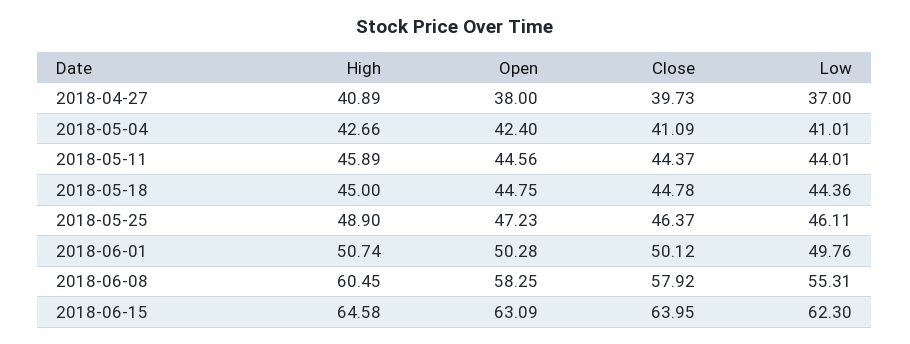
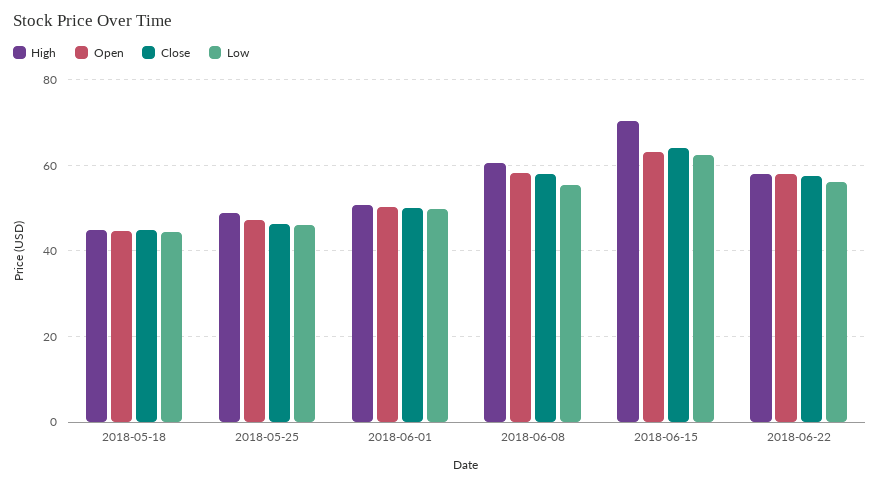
High, 2018-04-27: 40.89 -> none
Open, 2018-04-27: 38 -> none
Close, 2018-04-27: 39.73 -> none
Low, 2018-04-27: 37 -> none
High, 2018-05-04: 42.66 -> none
Open, 2018-05-04: 42.4 -> none
Close, 2018-05-04: 41.09 -> none
Low, 2018-05-04: 41.01 -> none
High, 2018-05-11: 45.89 -> none
Open, 2018-05-11: 44.56 -> none
Close, 2018-05-11: 44.37 -> none
Low, 2018-05-11: 44.01 -> none
High, 2018-06-15: 64.58 -> 70
High, 2018-06-22: none -> 58
Open, 2018-06-22: none -> 58
Close, 2018-06-22: none -> 58
Low, 2018-06-22: none -> 56

